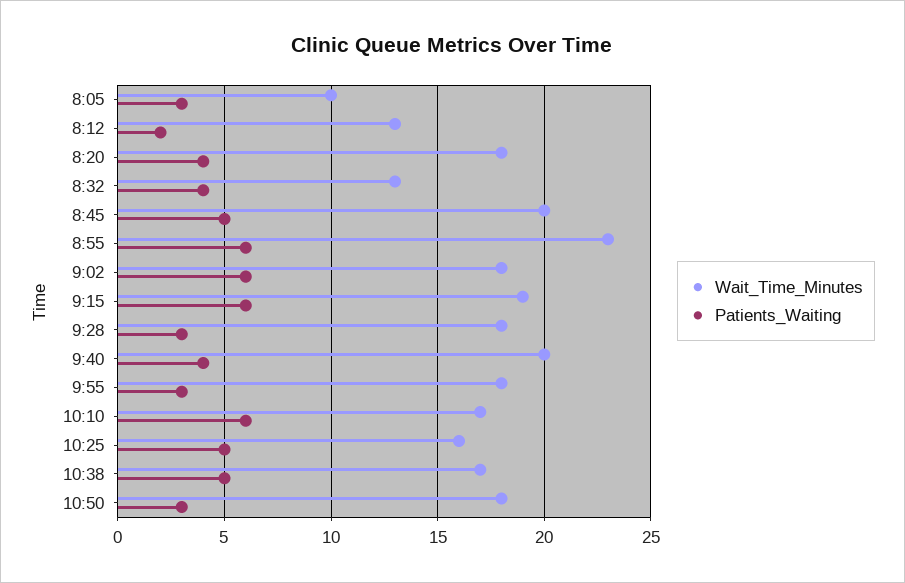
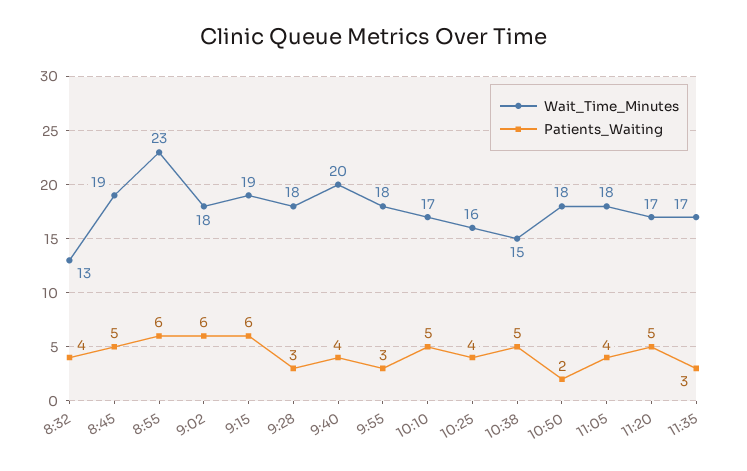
Wait_Time_Minutes, 8:05: 10 -> none
Patients_Waiting, 8:05: 3 -> none
Wait_Time_Minutes, 8:12: 13 -> none
Patients_Waiting, 8:12: 2 -> none
Wait_Time_Minutes, 8:20: 18 -> none
Patients_Waiting, 8:20: 4 -> none
Wait_Time_Minutes, 8:45: 20 -> 19
Patients_Waiting, 10:10: 6 -> 5
Patients_Waiting, 10:25: 5 -> 4
Wait_Time_Minutes, 10:38: 17 -> 15
Patients_Waiting, 10:50: 3 -> 2
Wait_Time_Minutes, 11:05: none -> 18
Patients_Waiting, 11:05: none -> 4
Wait_Time_Minutes, 11:20: none -> 17
Patients_Waiting, 11:20: none -> 5
Wait_Time_Minutes, 11:35: none -> 17
Patients_Waiting, 11:35: none -> 3

